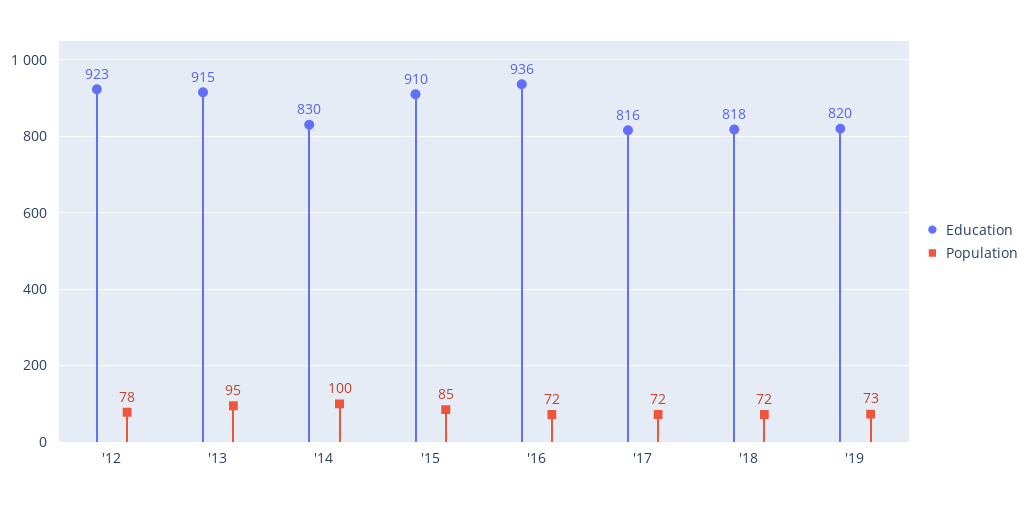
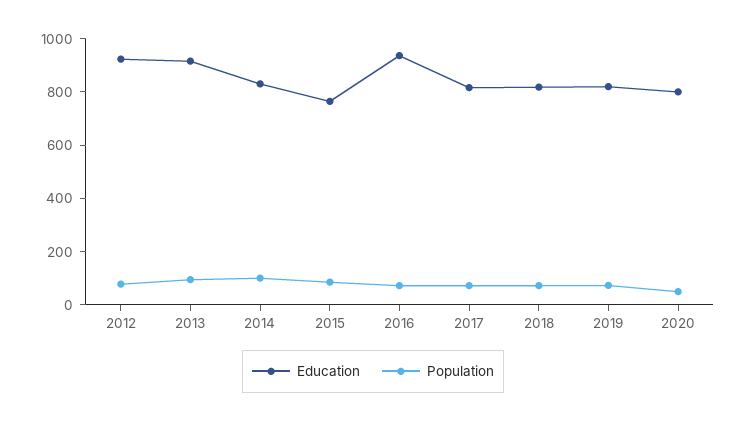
Education, '15: 910 -> 750
Education, 2020: none -> 800
Population, 2020: none -> 50

